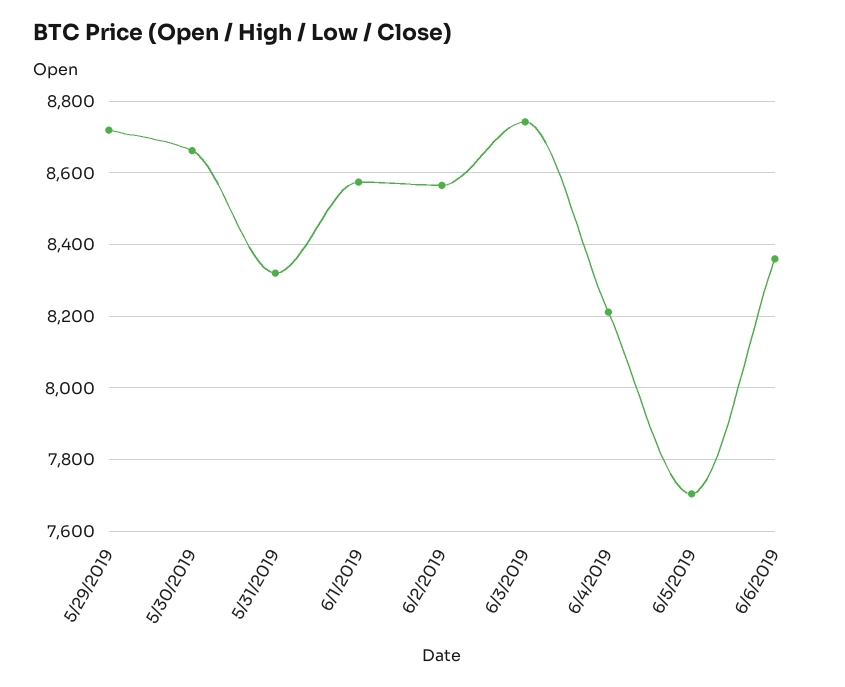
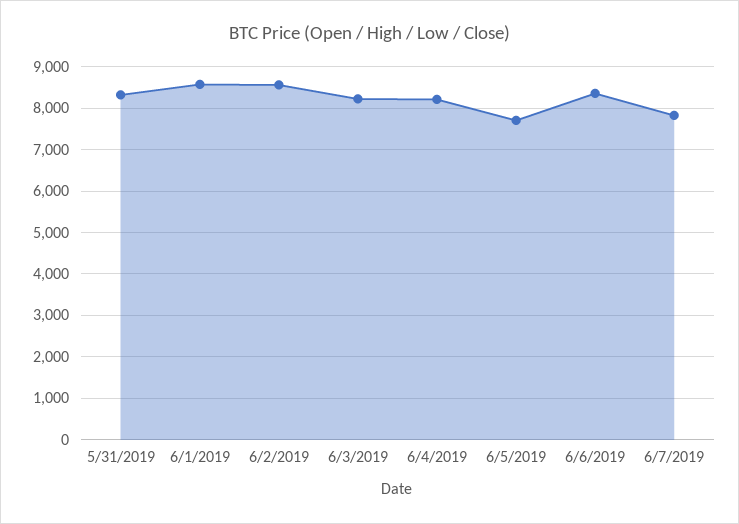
5/29/2019: 8720 -> none
5/30/2019: 8660 -> none
6/3/2019: 8740 -> 8200
6/7/2019: none -> 7800

